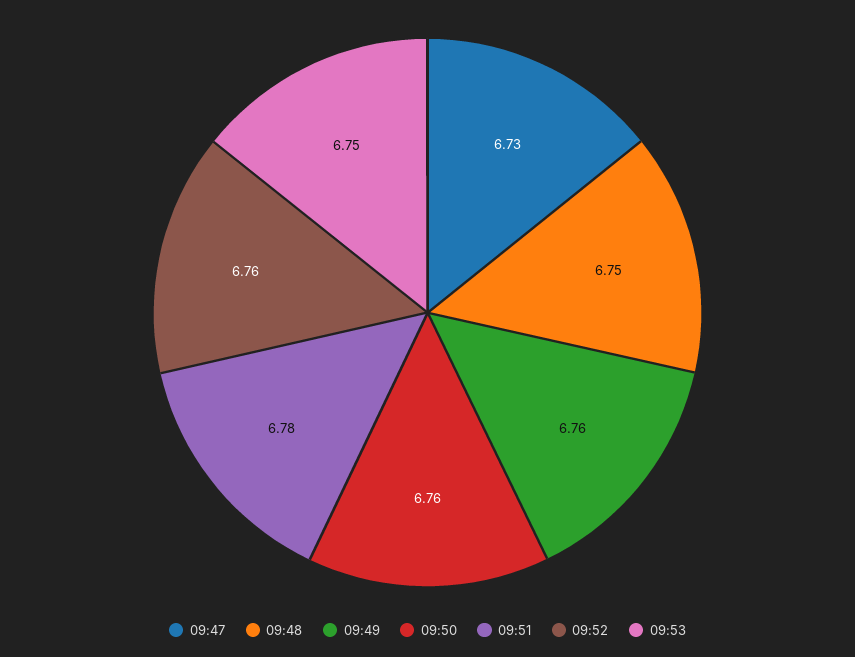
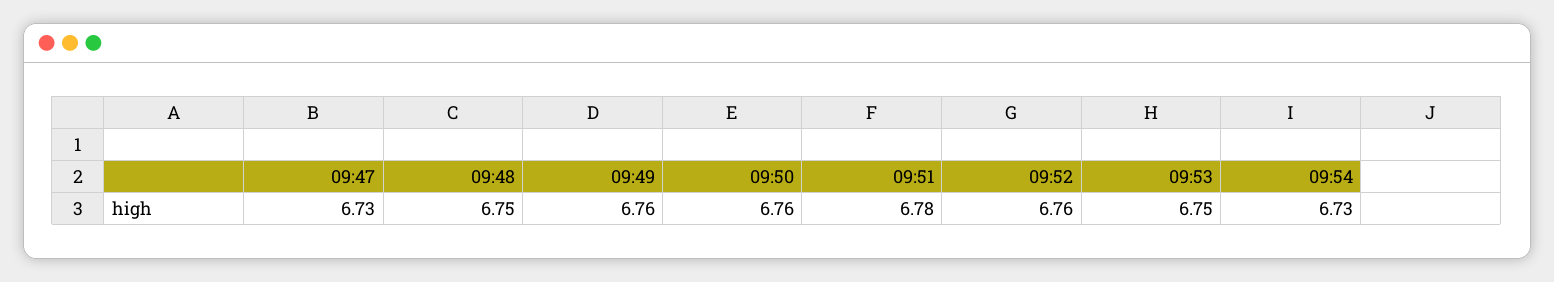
09:54: none -> 6.73

